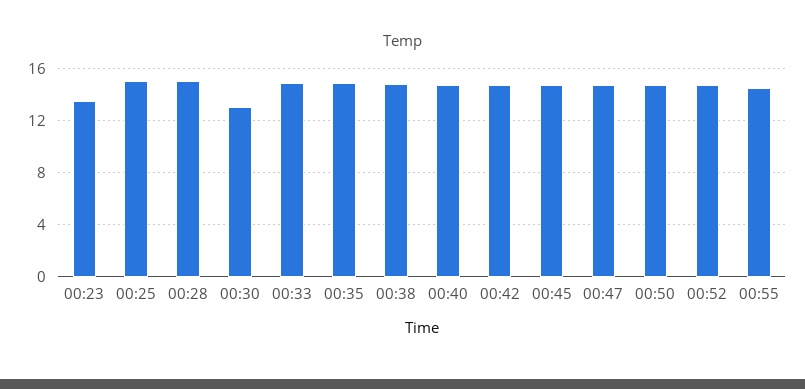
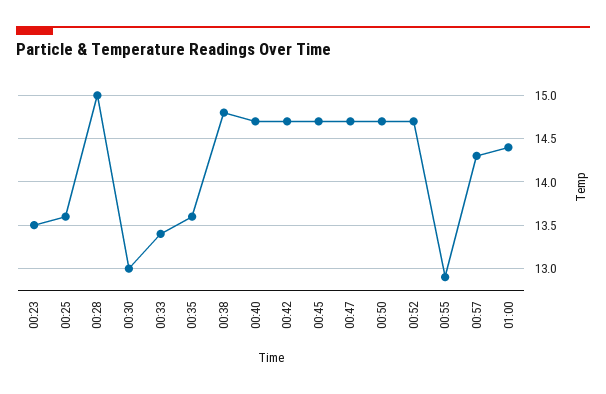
00:25: 15 -> 13.6
00:33: 15 -> 13.4
00:35: 15 -> 13.6
00:55: 14.5 -> 12.9
00:57: none -> 14.3
01:00: none -> 14.4

